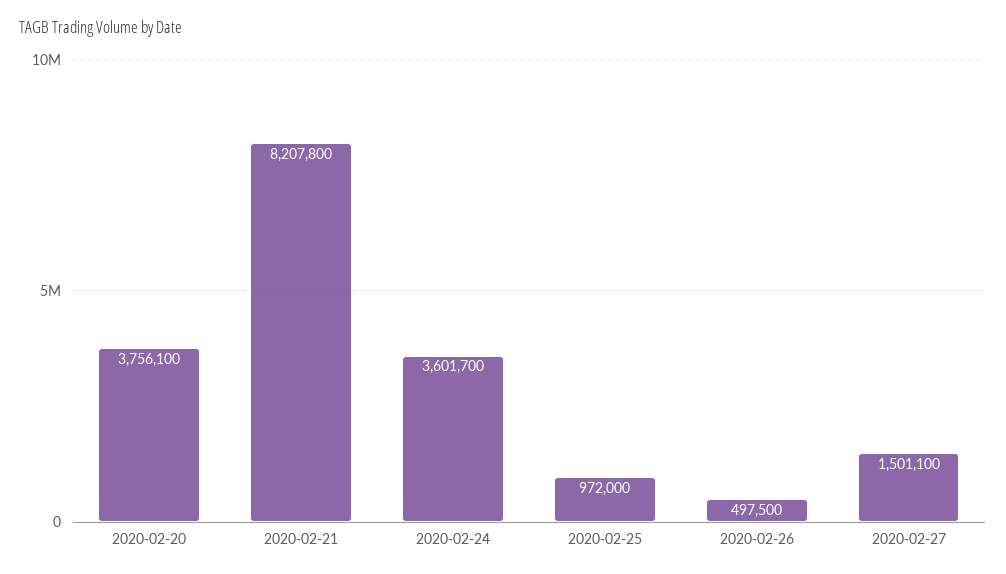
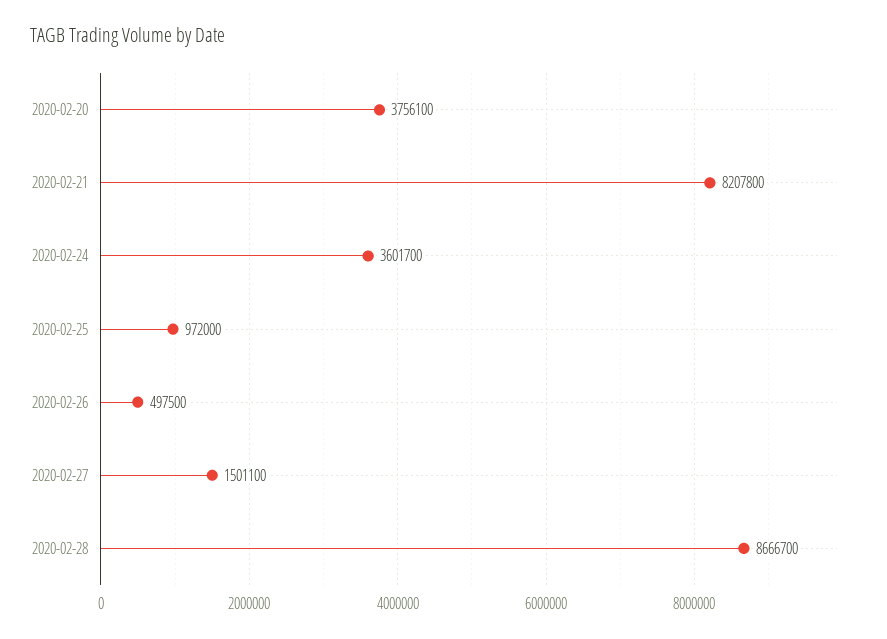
2020-02-28: none -> 8666700

